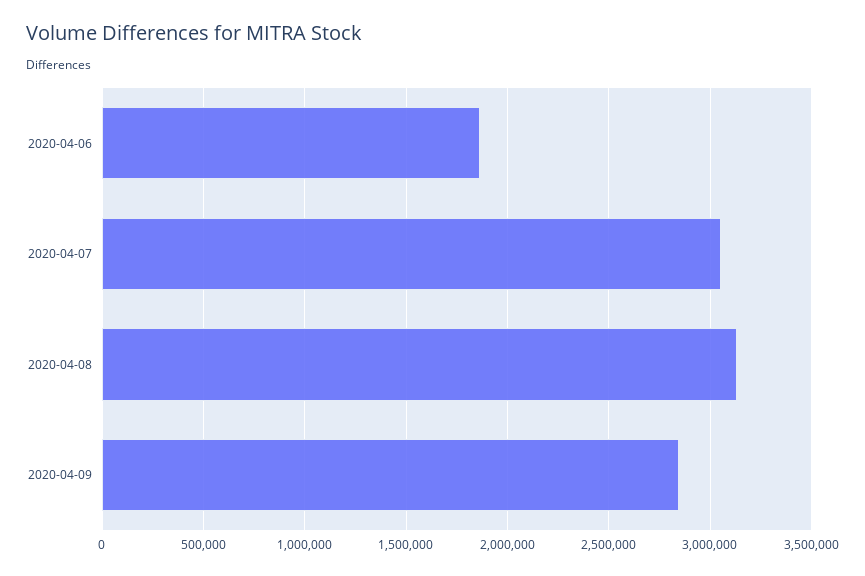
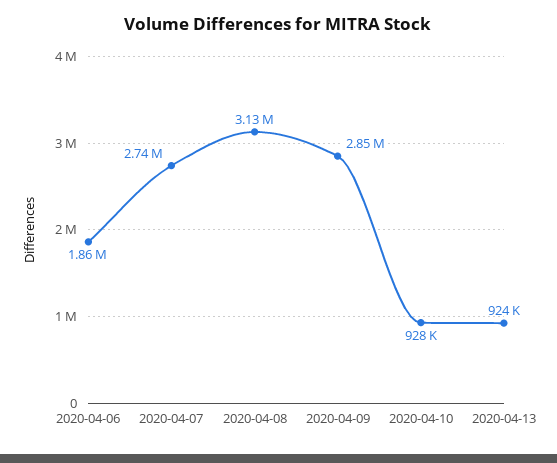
2020-04-07: 3050000 -> 2740000
2020-04-10: none -> 928000
2020-04-13: none -> 924000

